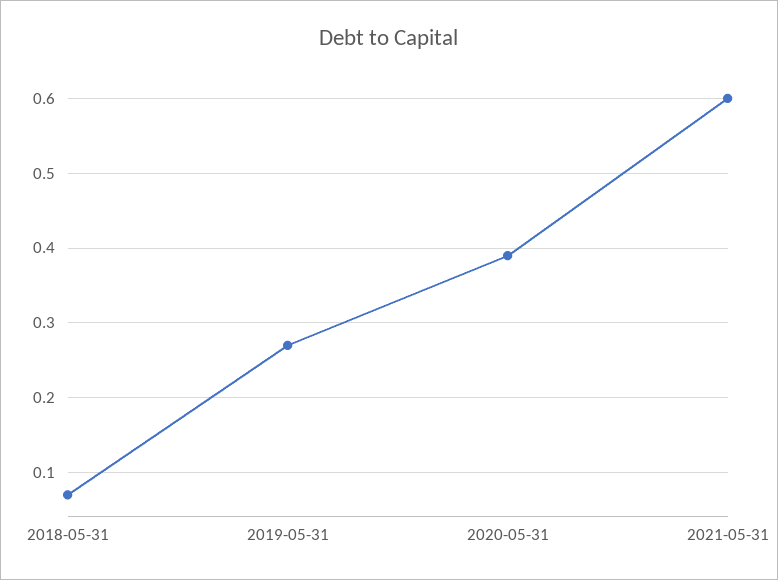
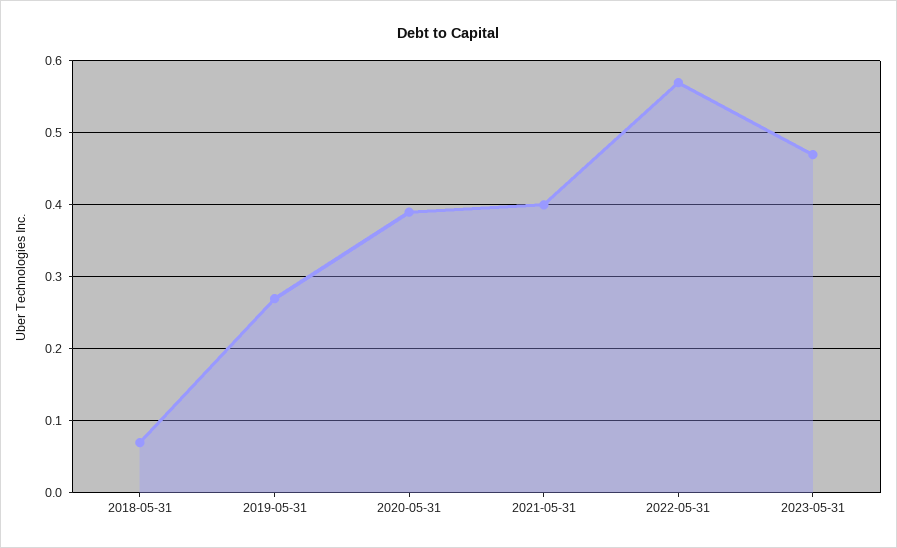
2021-05-31: 0.6 -> 0.4
2022-05-31: none -> 0.57
2023-05-31: none -> 0.47

